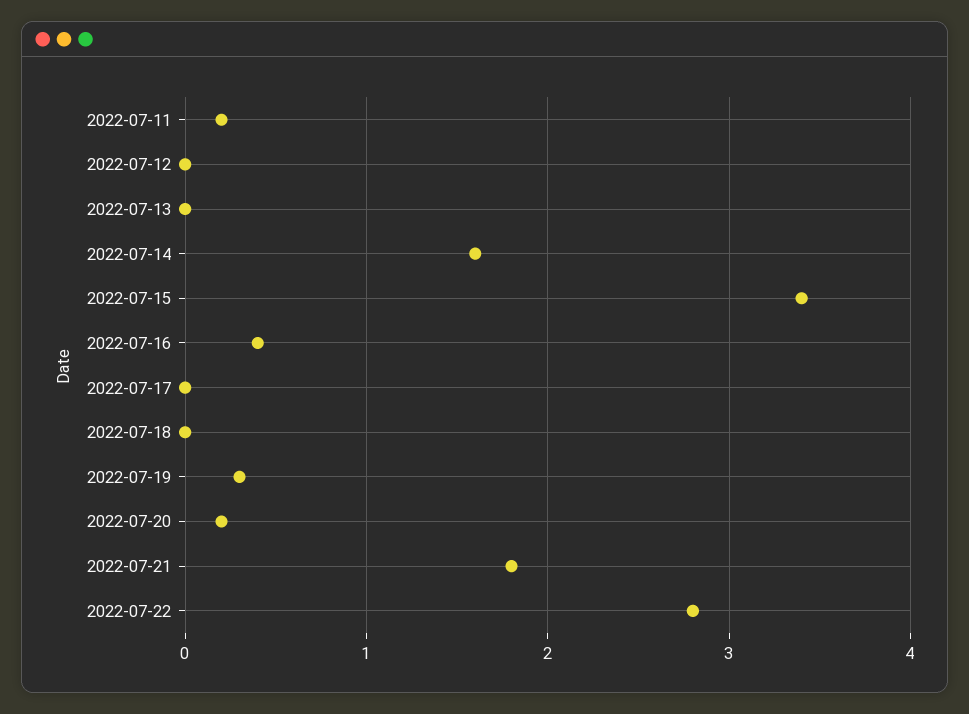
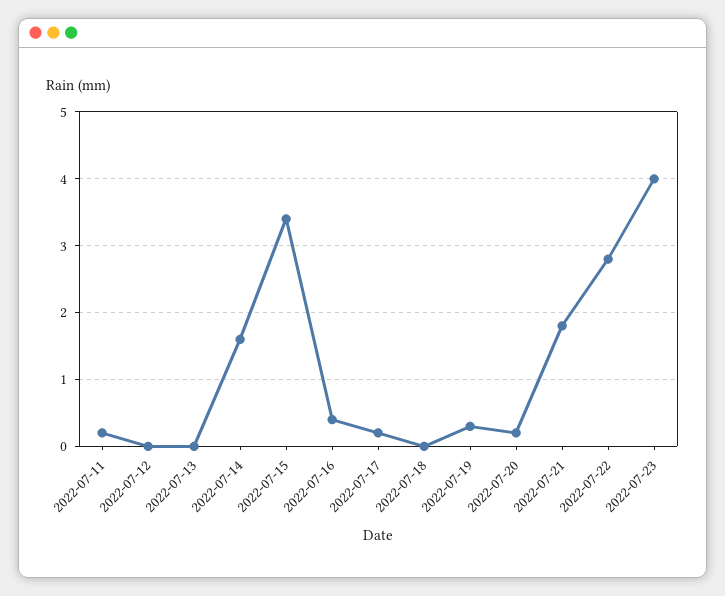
2022-07-17: 0 -> 0.2
2022-07-23: none -> 4

